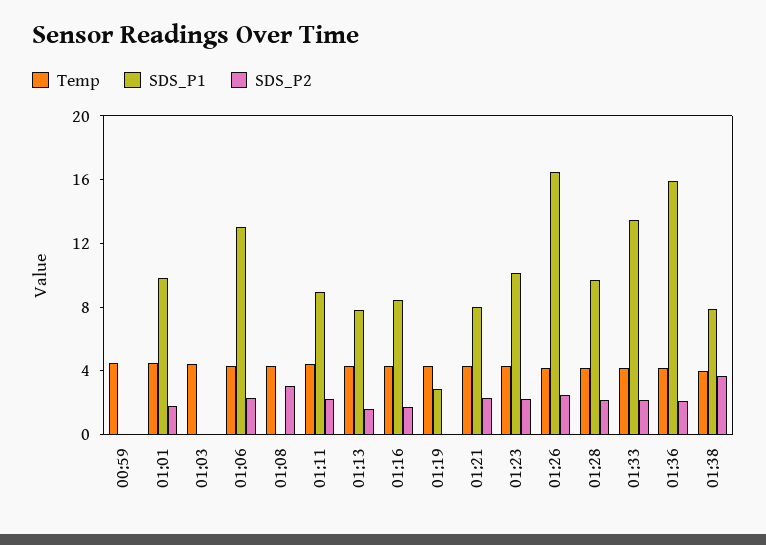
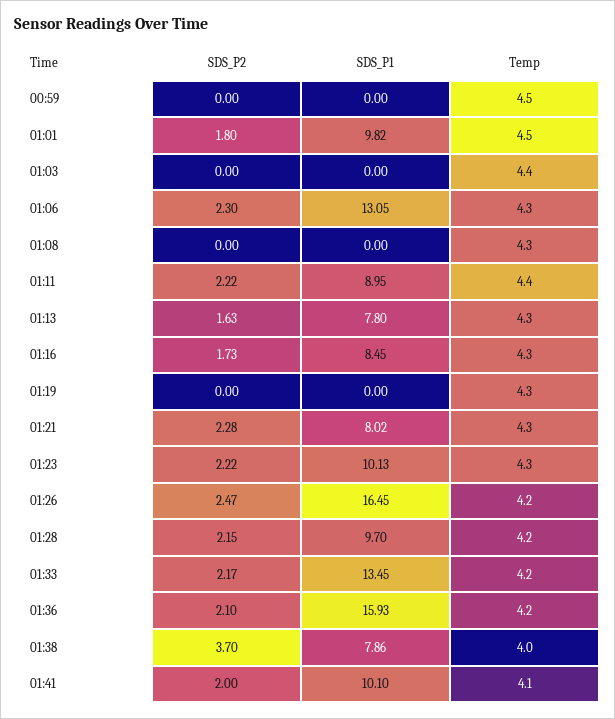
SDS_P2, 01:08: 3 -> 0
SDS_P1, 01:19: 3 -> 0
SDS_P2, 01:41: none -> 2
SDS_P1, 01:41: none -> 10.1
Temp, 01:41: none -> 4.1

